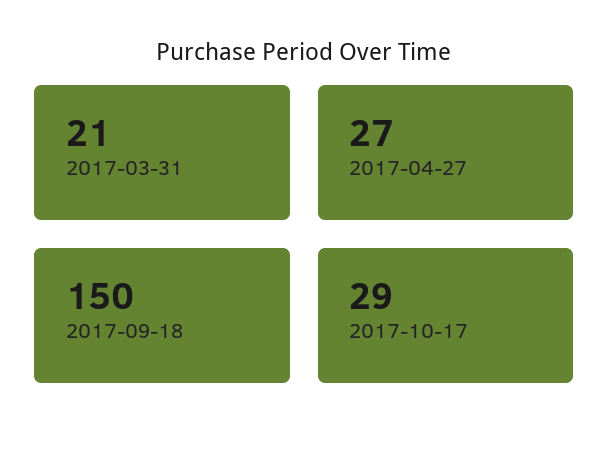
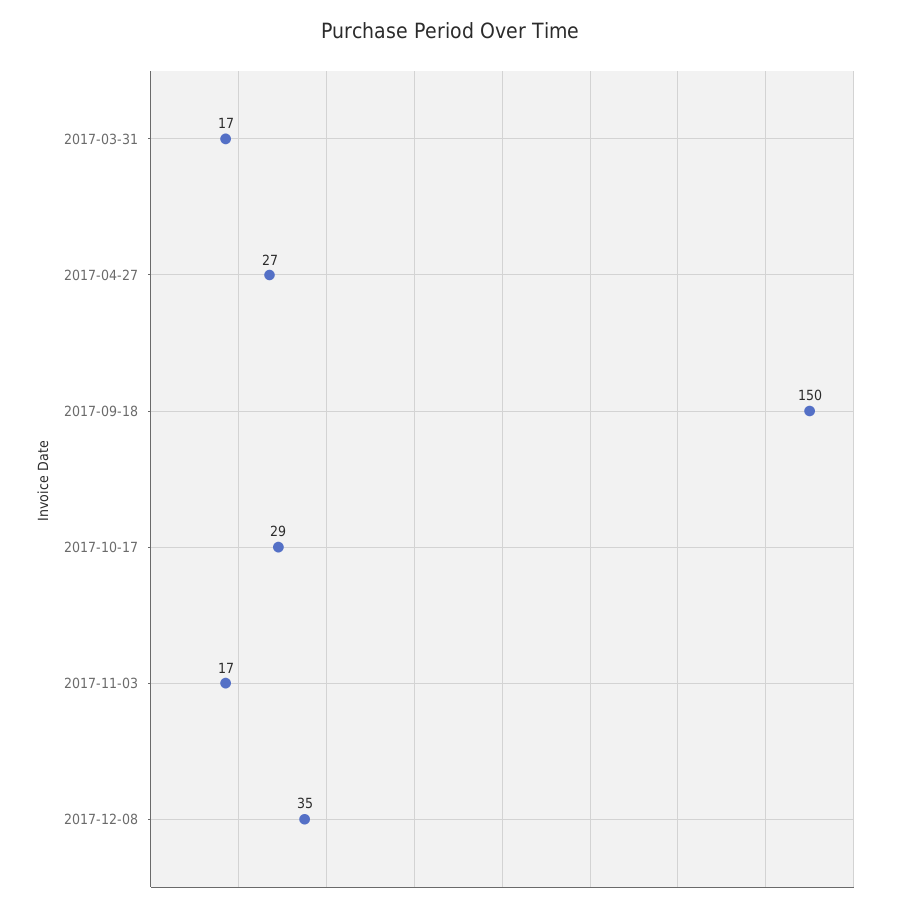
2017-03-31: 21 -> 17
2017-11-03: none -> 17
2017-12-08: none -> 35

